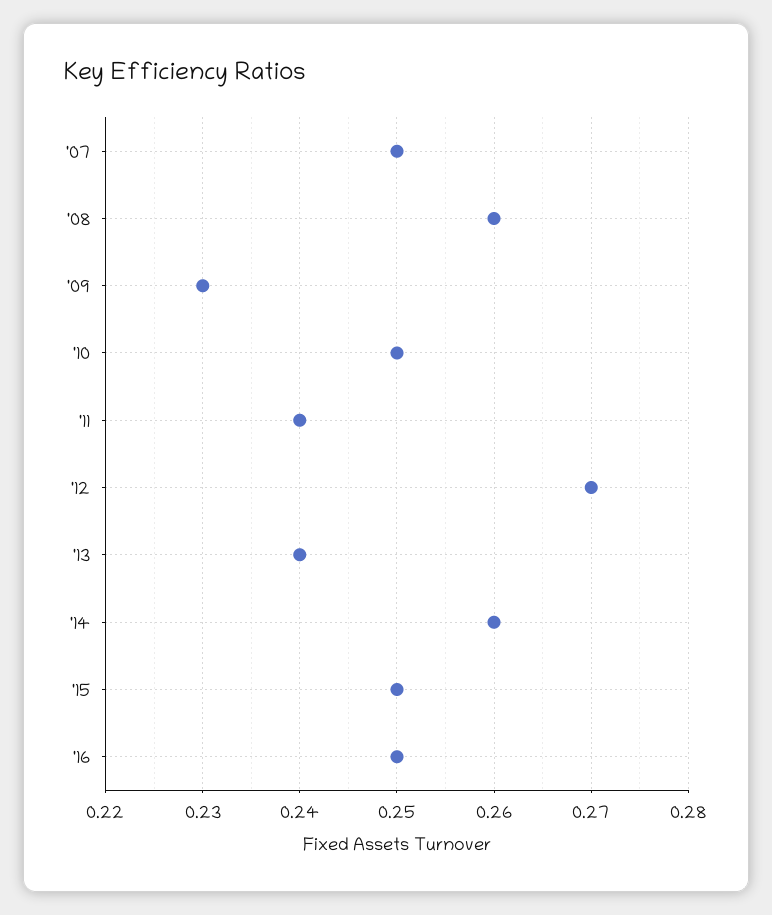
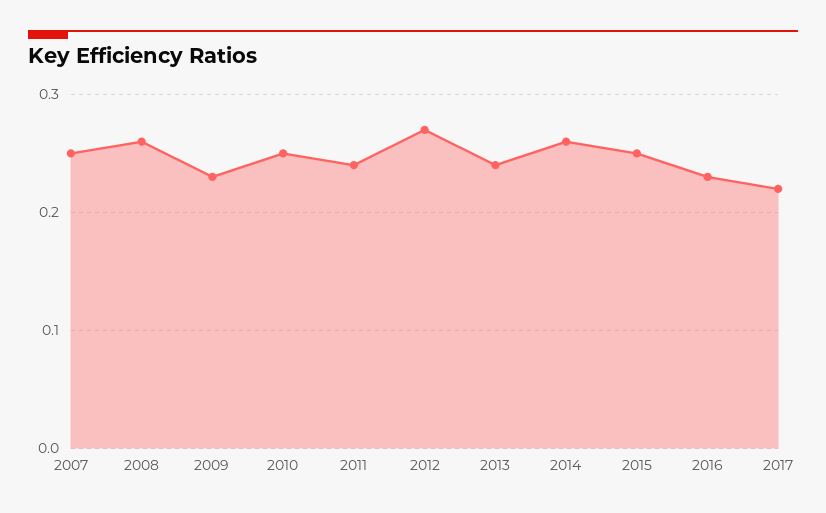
'16: 0.25 -> 0.23
2017: none -> 0.22

